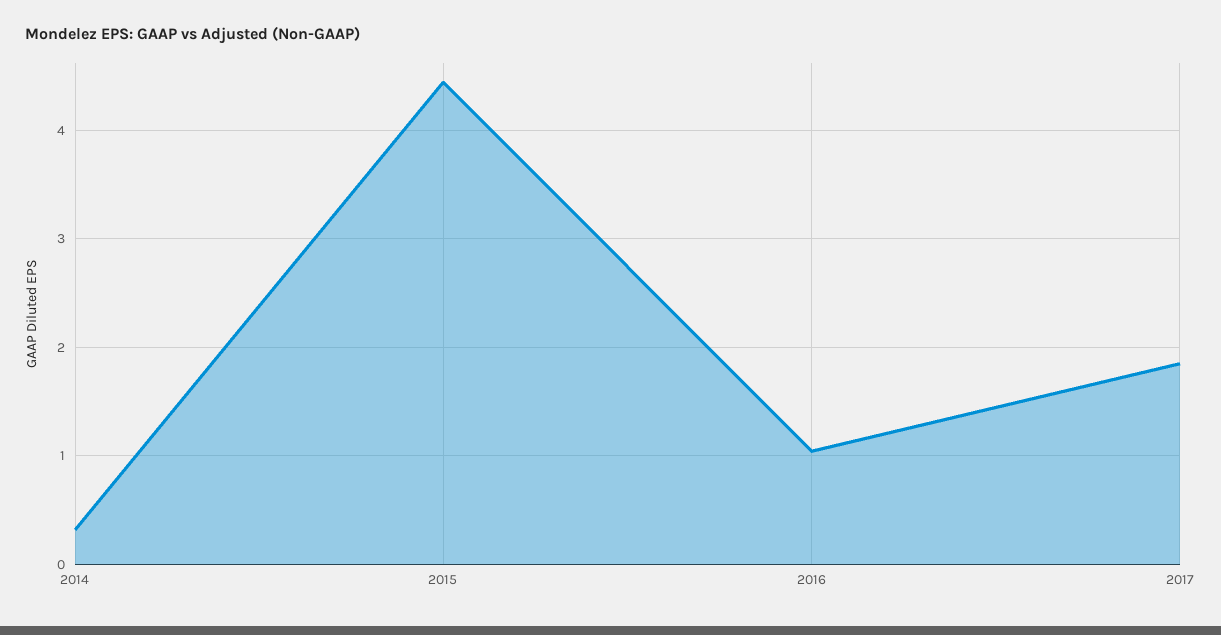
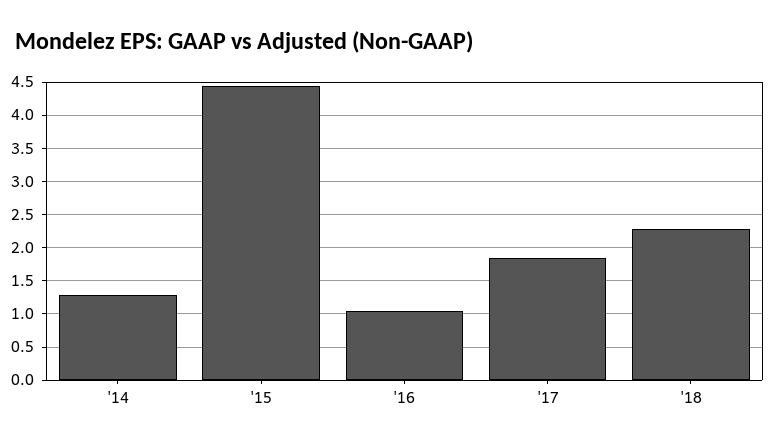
2014: 0.3 -> 1.3
'18: none -> 2.3

